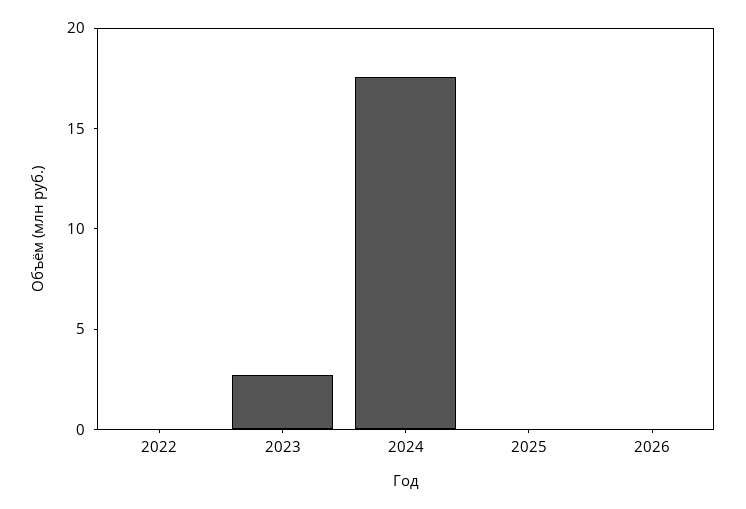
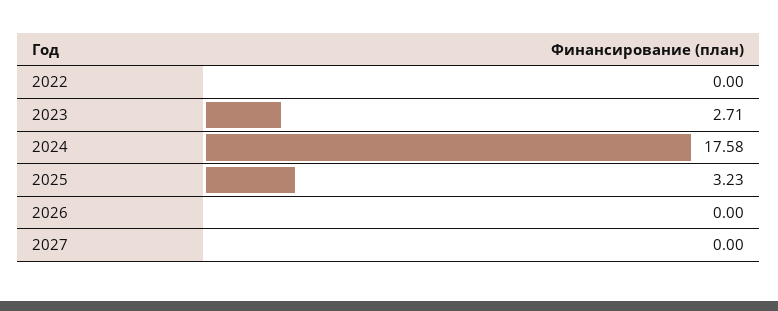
2025: 0 -> 3.23
2027: none -> 0

